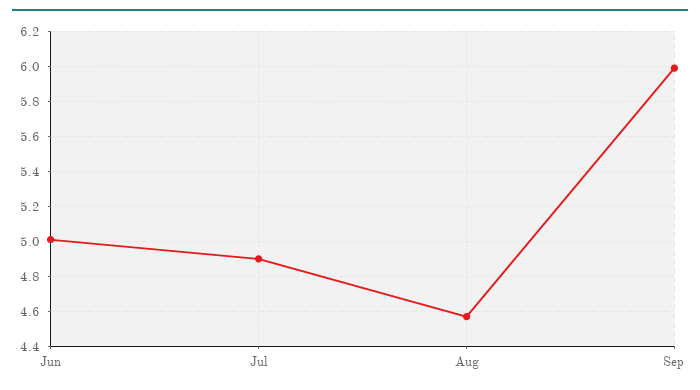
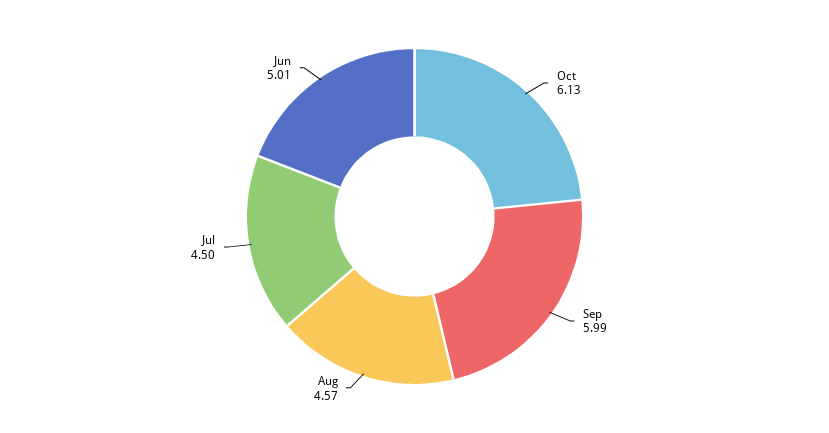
Jul: 4.9 -> 4.5
Oct: none -> 6.13

